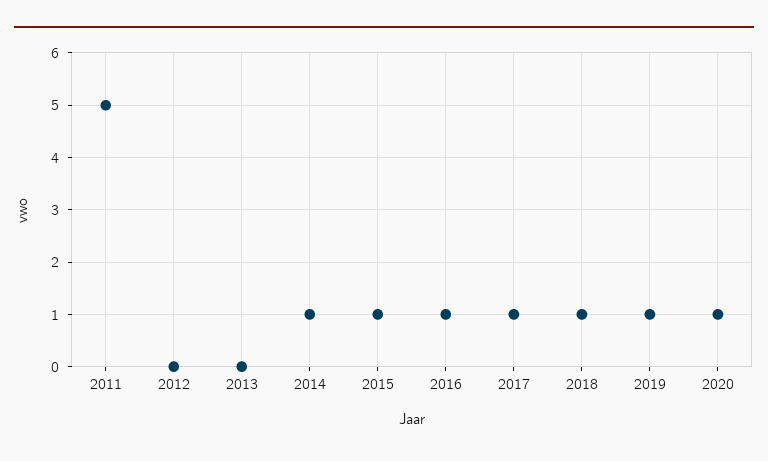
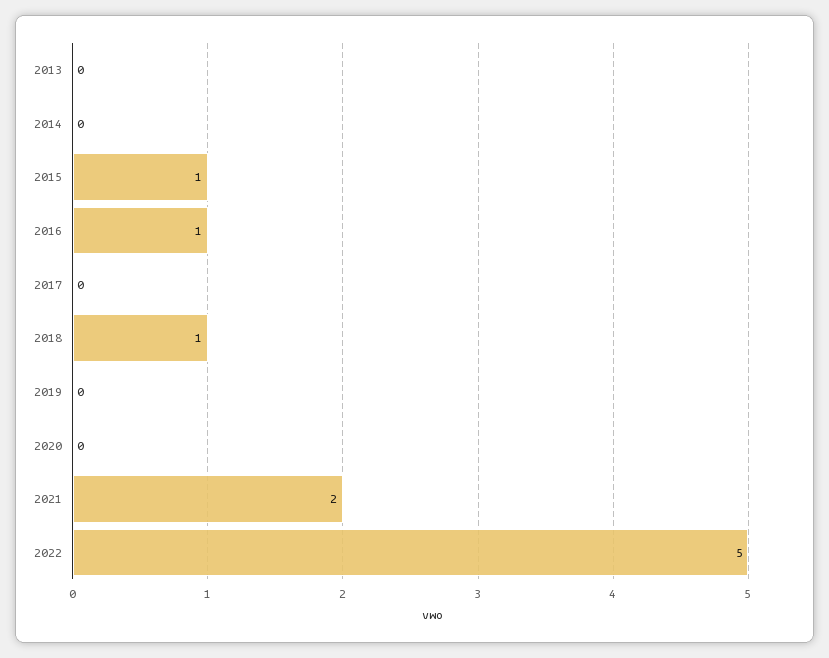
2011: 5 -> none
2012: 0 -> none
2014: 1 -> 0
2017: 1 -> 0
2019: 1 -> 0
2020: 1 -> 0
2021: none -> 2
2022: none -> 5

